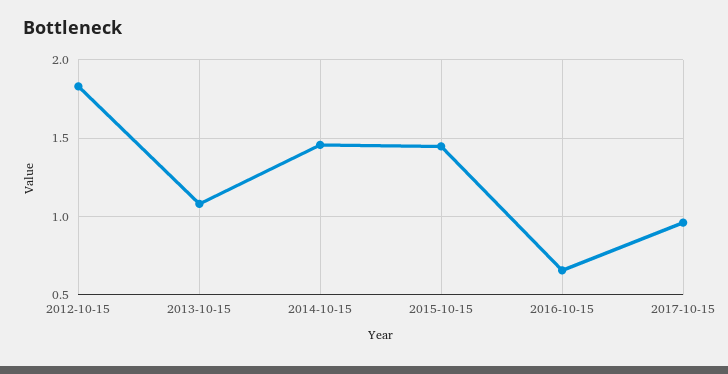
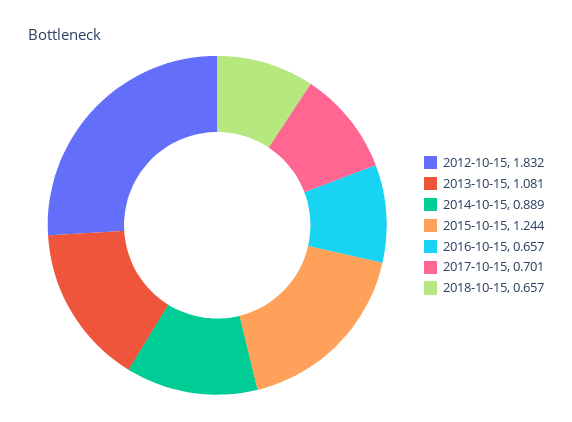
2014-10-15: 1.45 -> 0.889
2015-10-15: 1.45 -> 1.244
2017-10-15: 0.95 -> 0.701
2018-10-15: none -> 0.657

